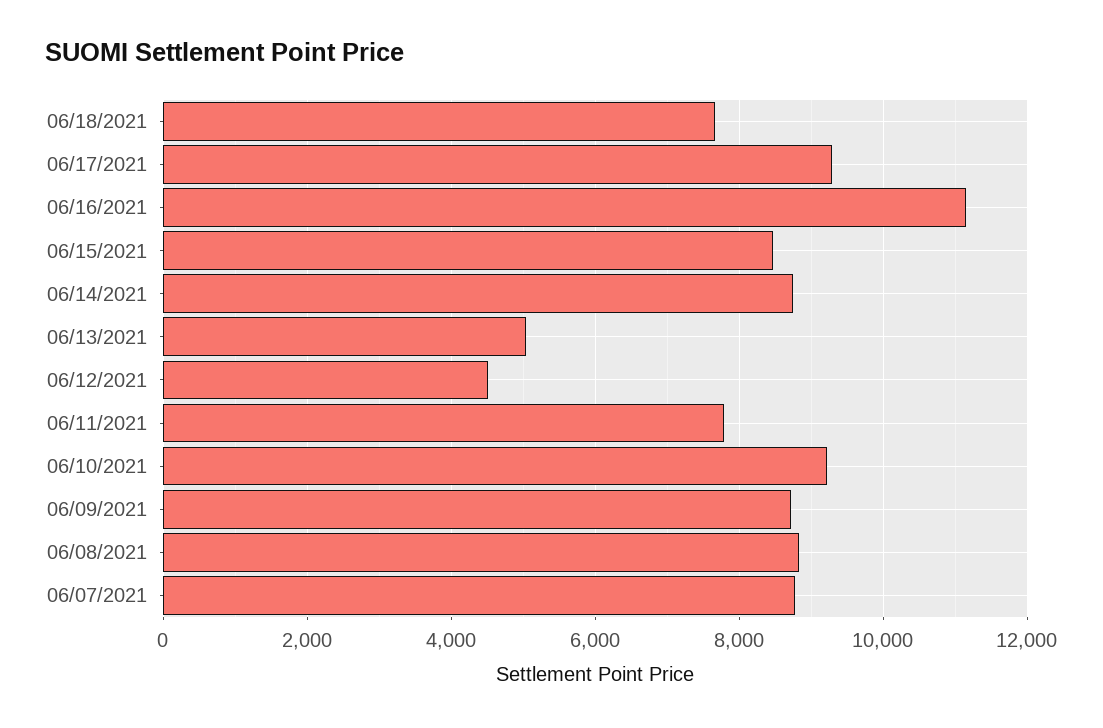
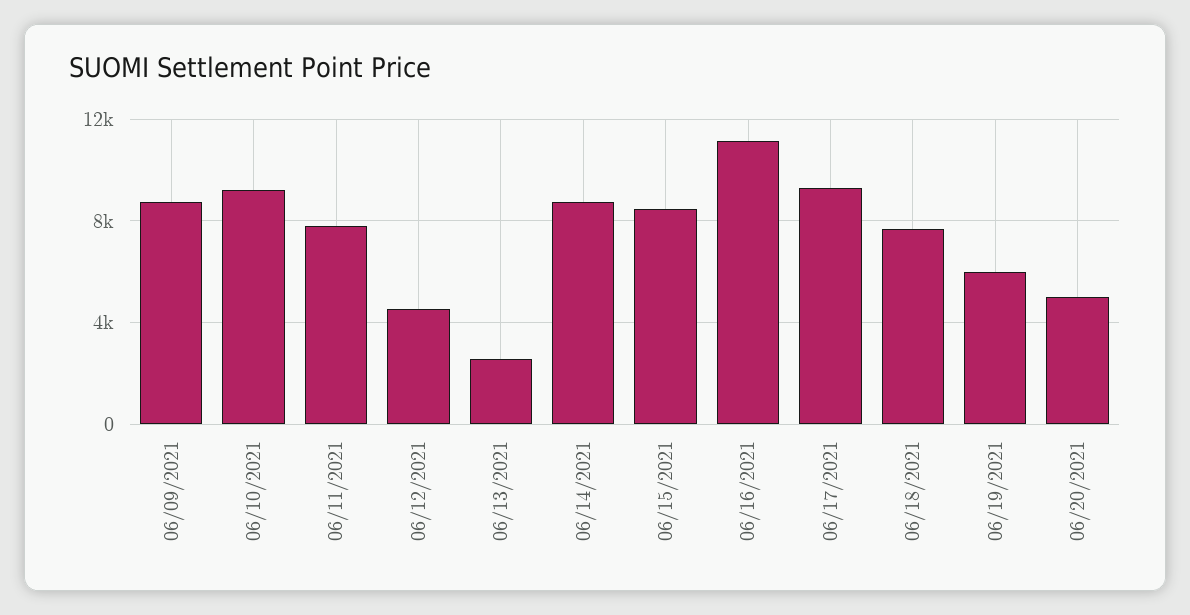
06/13/2021: 5000 -> 2500
06/08/2021: 8800 -> none
06/07/2021: 8800 -> none
06/19/2021: none -> 6000
06/20/2021: none -> 5000

